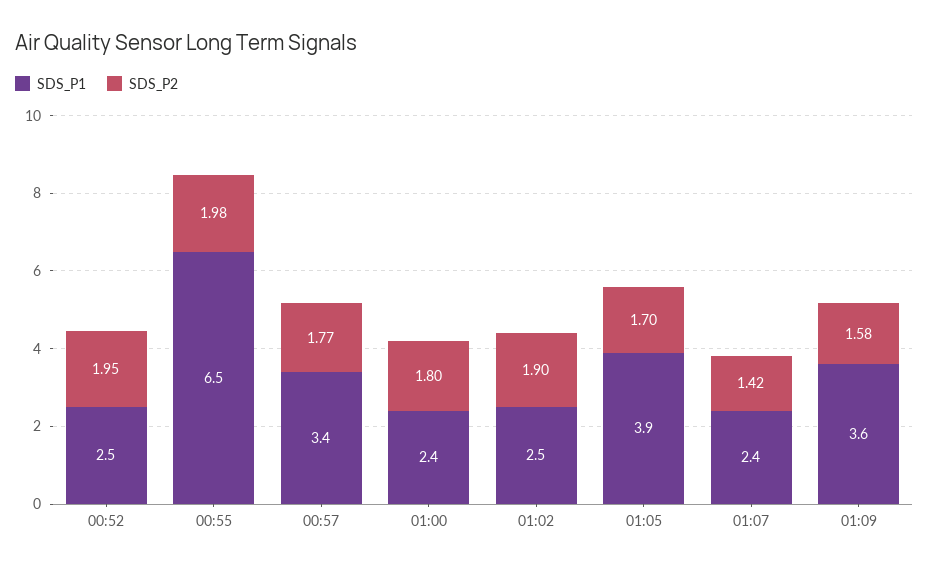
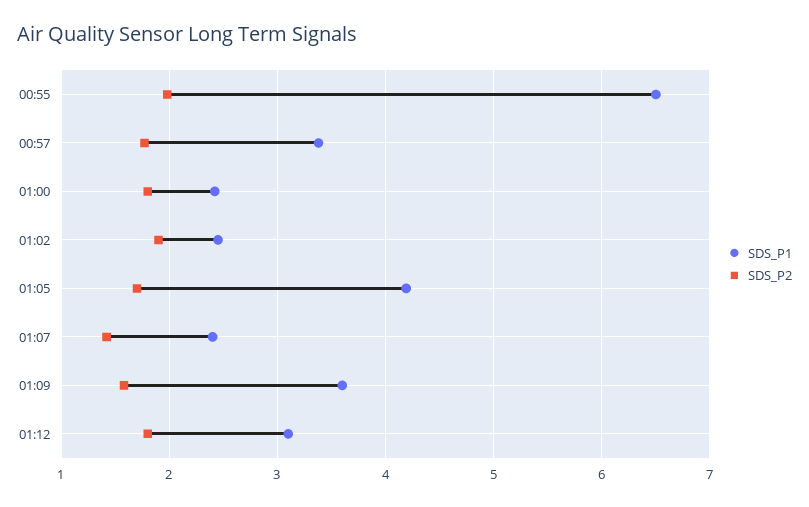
SDS_P1, 00:52: 2.5 -> none
SDS_P2, 00:52: 1.95 -> none
SDS_P1, 01:05: 3.9 -> 4.2
SDS_P1, 01:12: none -> 3.1
SDS_P2, 01:12: none -> 1.8

